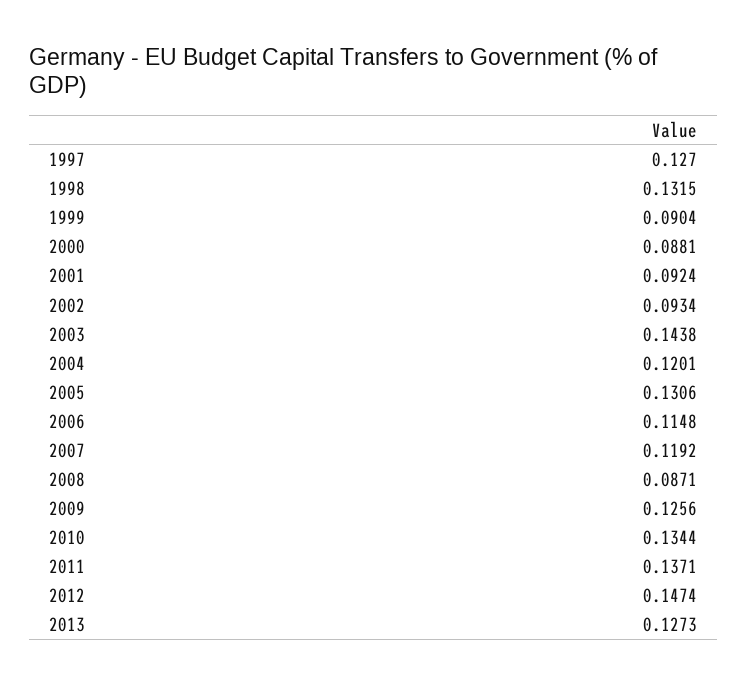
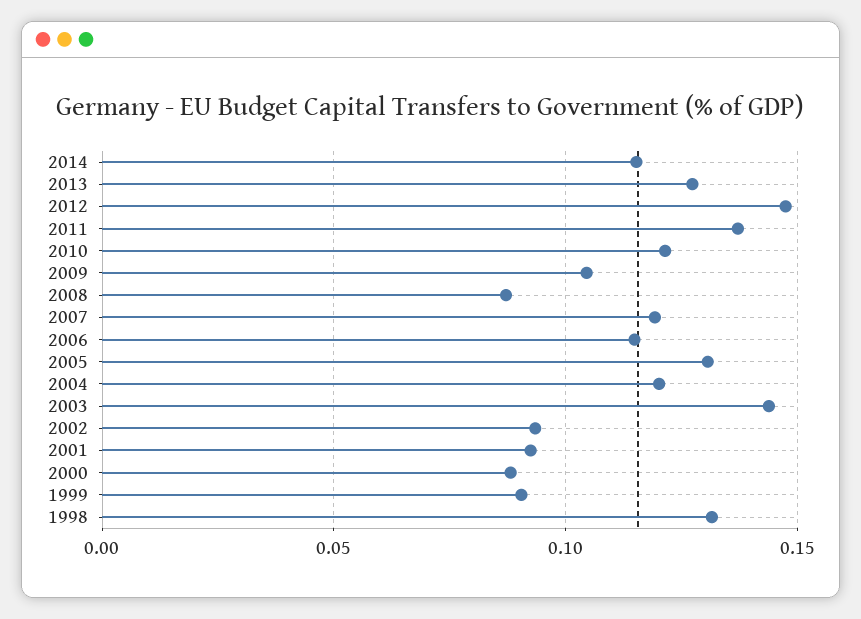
1997: 0.127 -> none
2009: 0.1256 -> 0.105
2010: 0.1344 -> 0.12
2014: none -> 0.115

